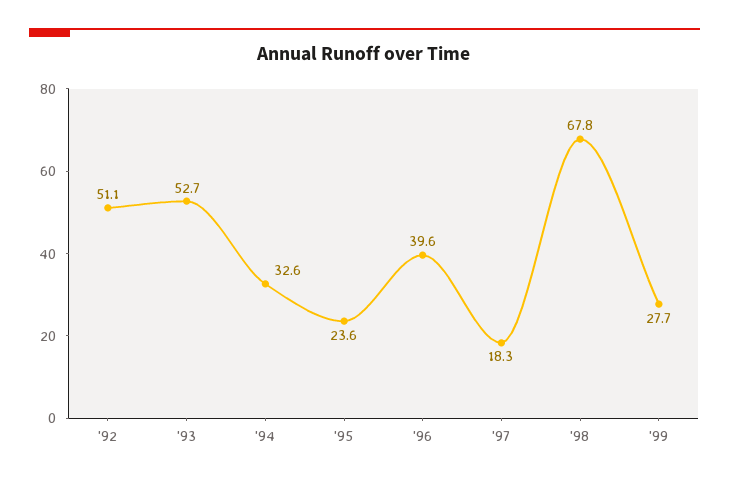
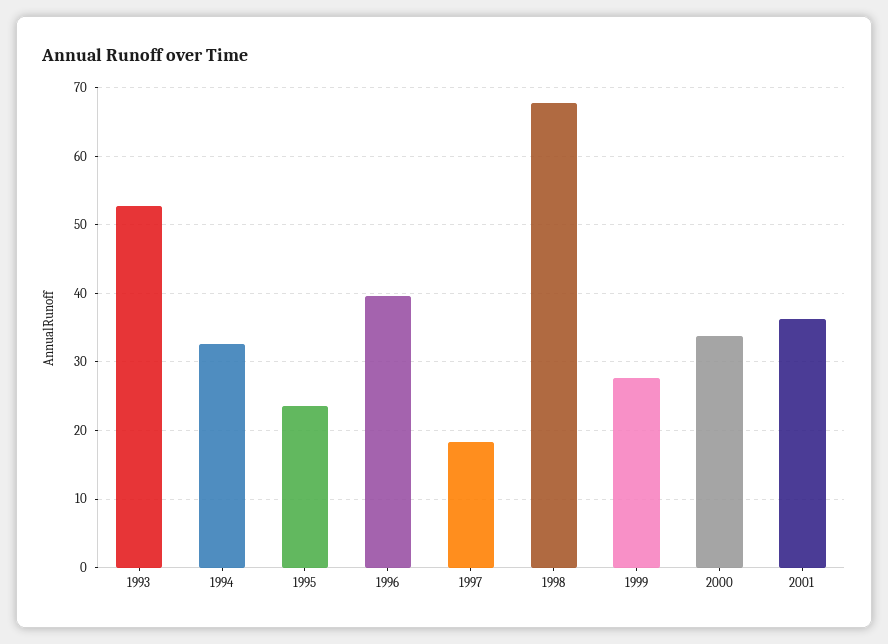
'92: 51.1 -> none
2000: none -> 34
2001: none -> 36

